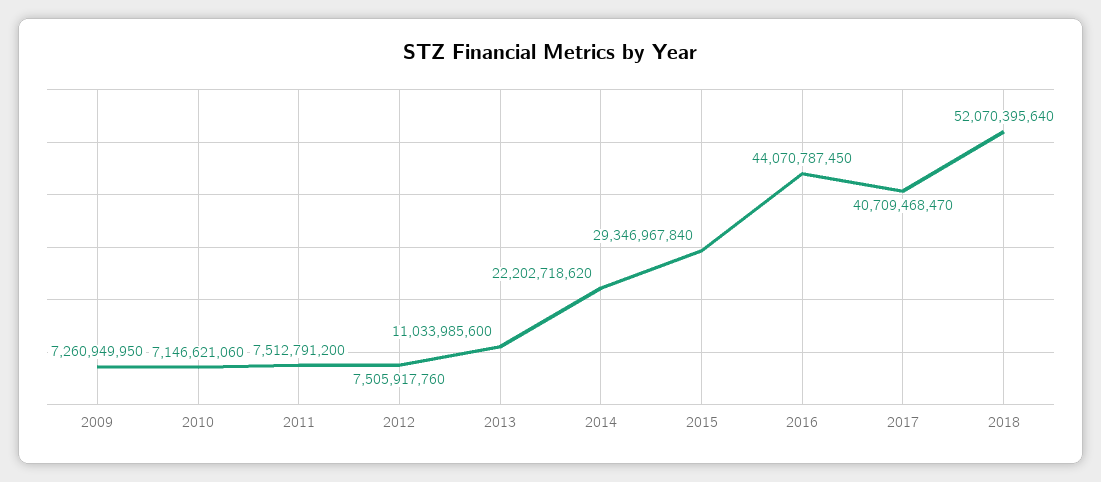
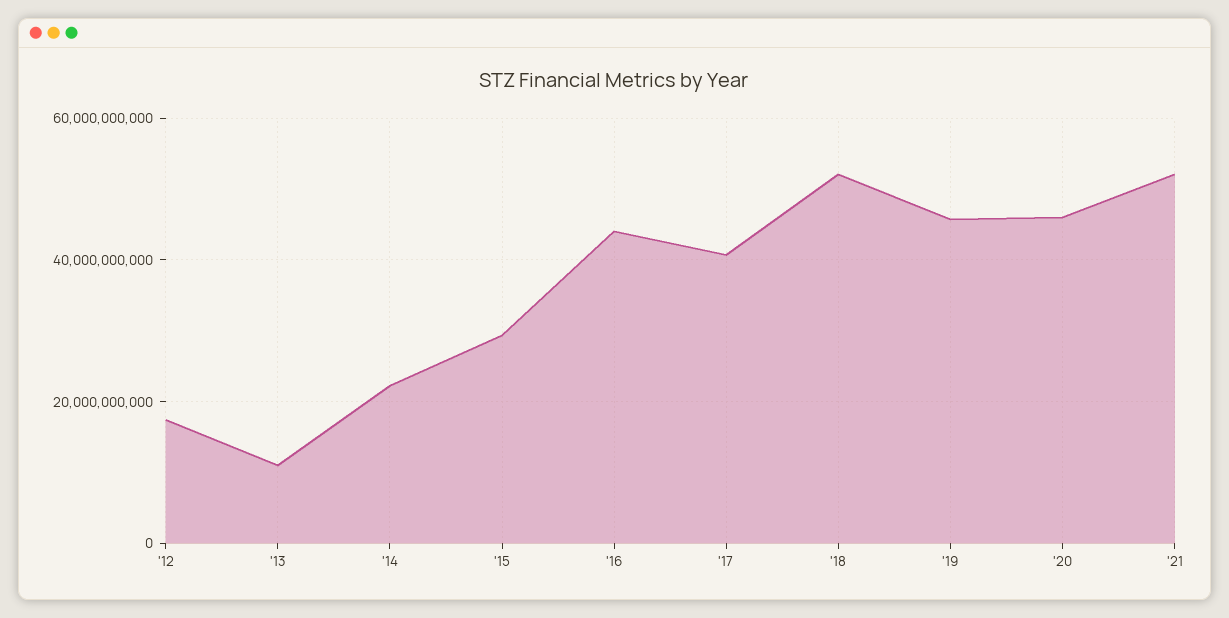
2009: 7260949950 -> none
2010: 7146621060 -> none
2011: 7512791200 -> none
2012: 7505917760 -> 18000000000
'19: none -> 46000000000
'20: none -> 46000000000
'21: none -> 52000000000

